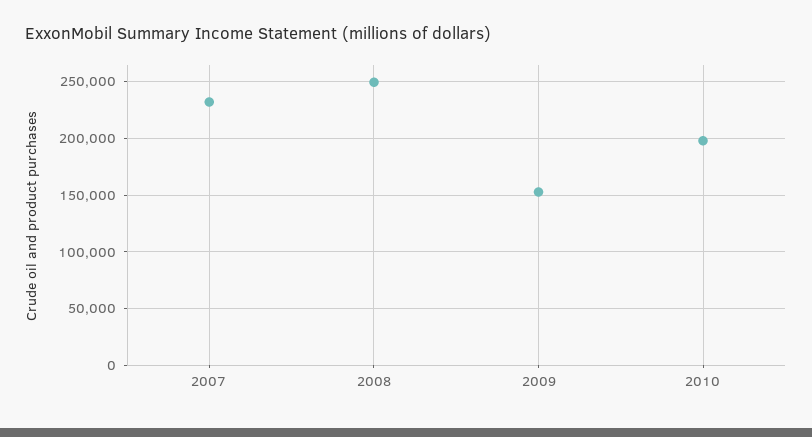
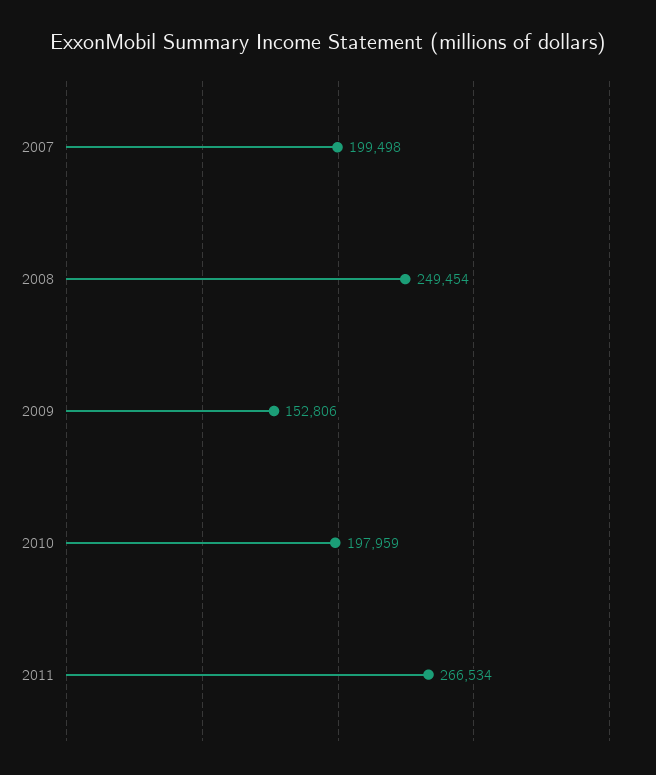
2007: 230000 -> 199498
2011: none -> 266534

